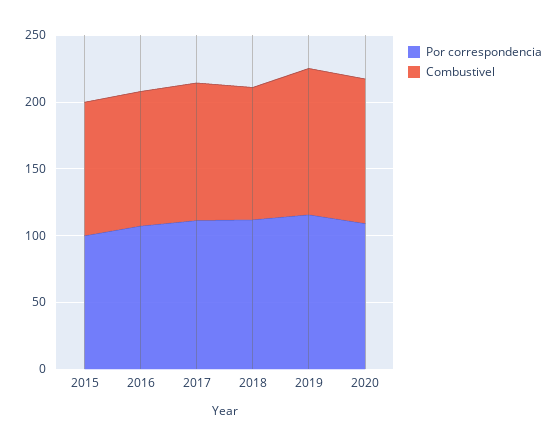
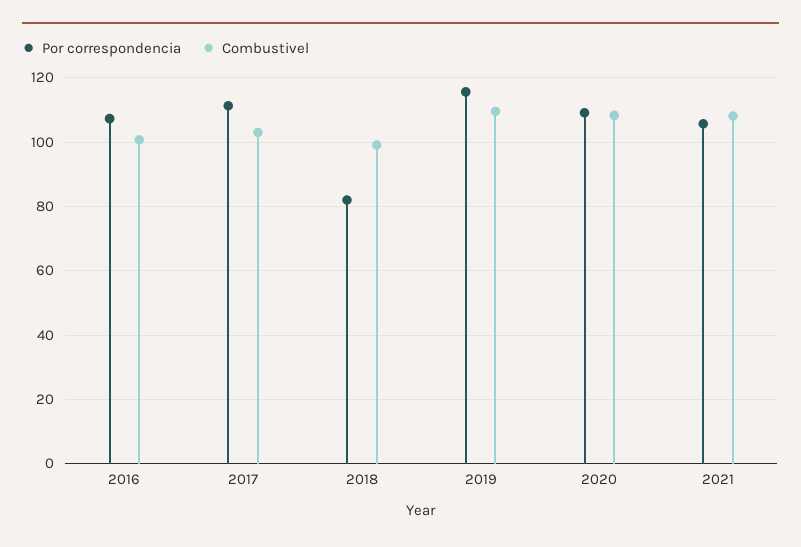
Por correspondencia, 2015: 100 -> none
Combustivel, 2015: 100 -> none
Por correspondencia, 2018: 110 -> 82
Por correspondencia, 2021: none -> 106
Combustivel, 2021: none -> 108

